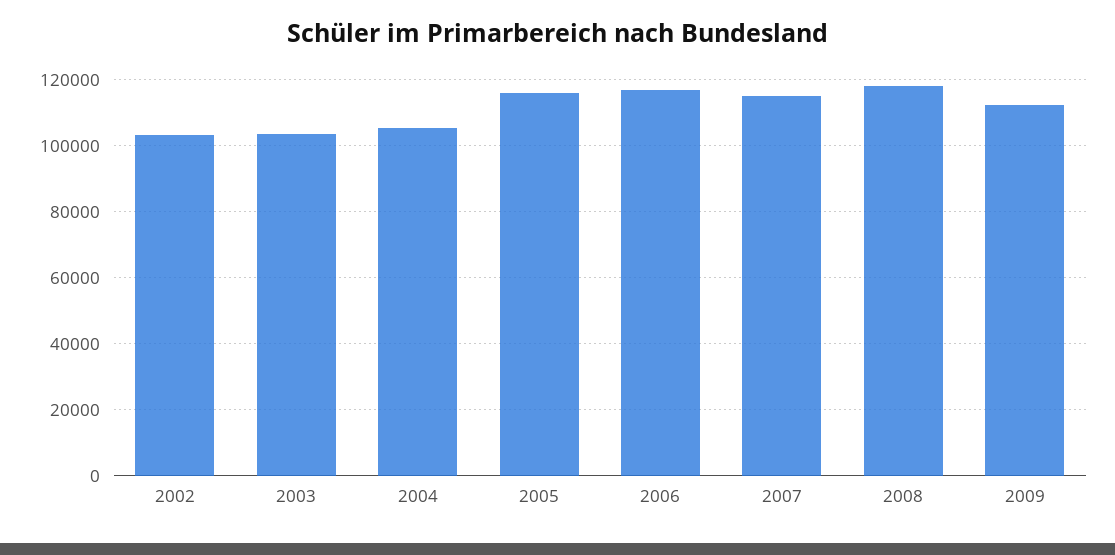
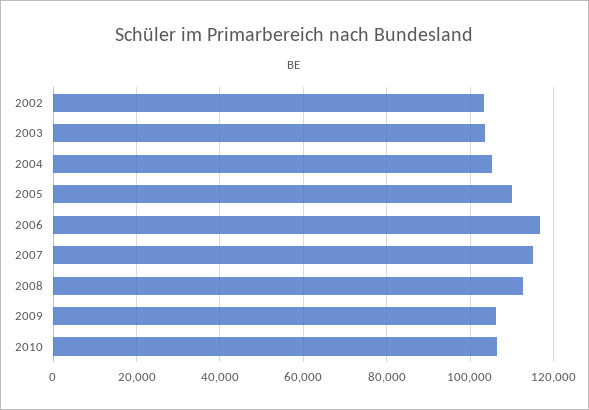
2005: 116000 -> 110000
2008: 118000 -> 112000
2009: 112000 -> 106000
2010: none -> 106000

